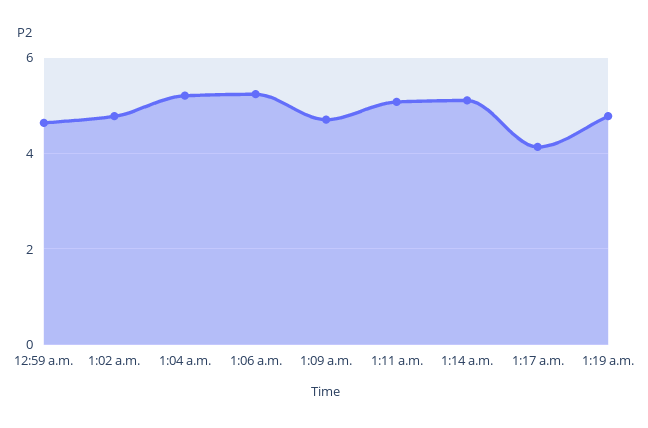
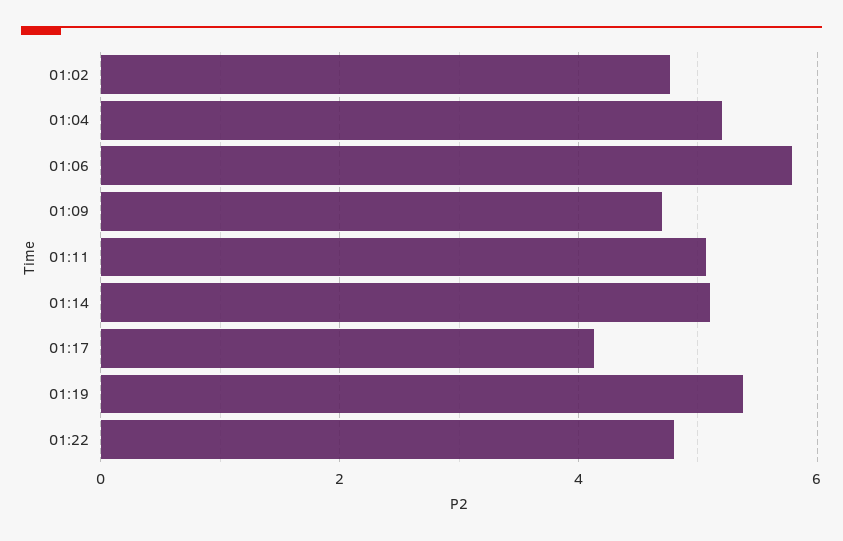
12:59 a.m.: 4.6 -> none
1:06 a.m.: 5.2 -> 5.8
1:19 a.m.: 4.8 -> 5.4
01:22: none -> 4.8

